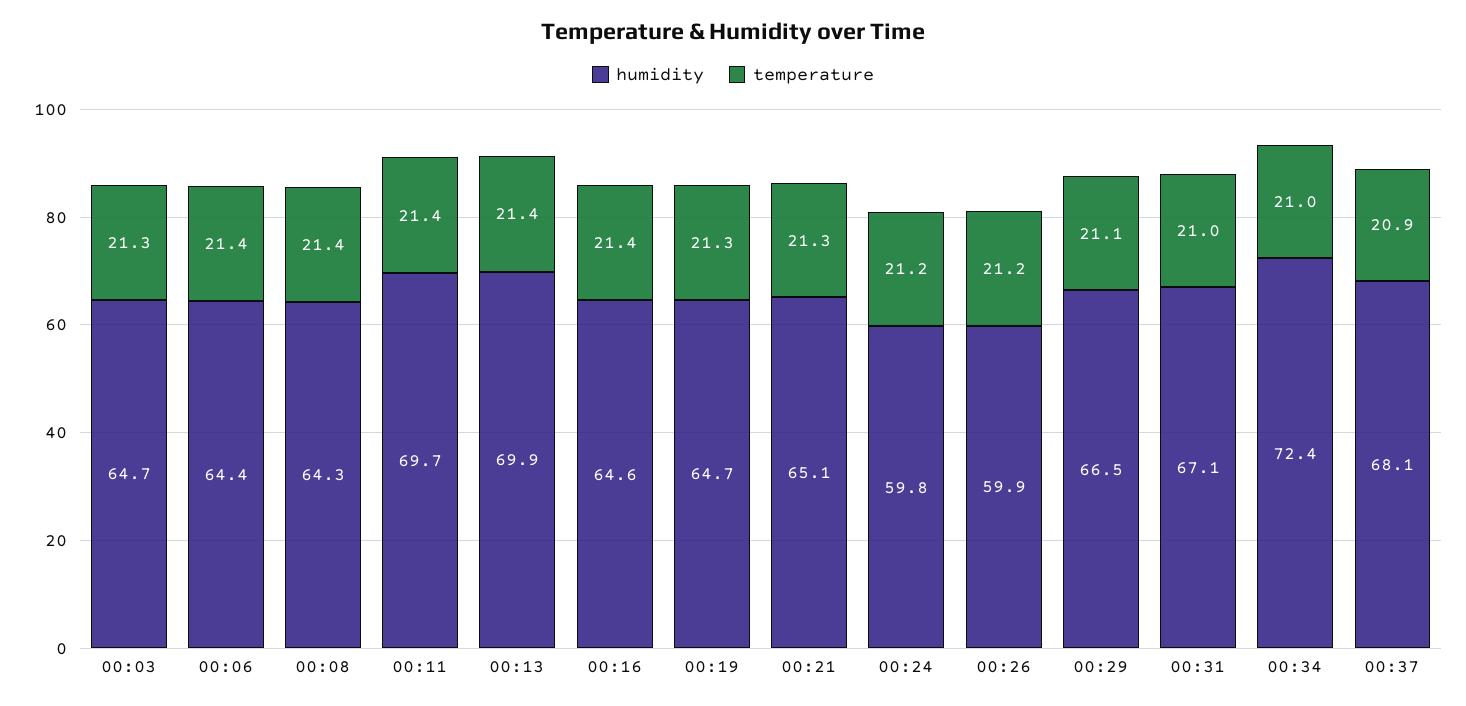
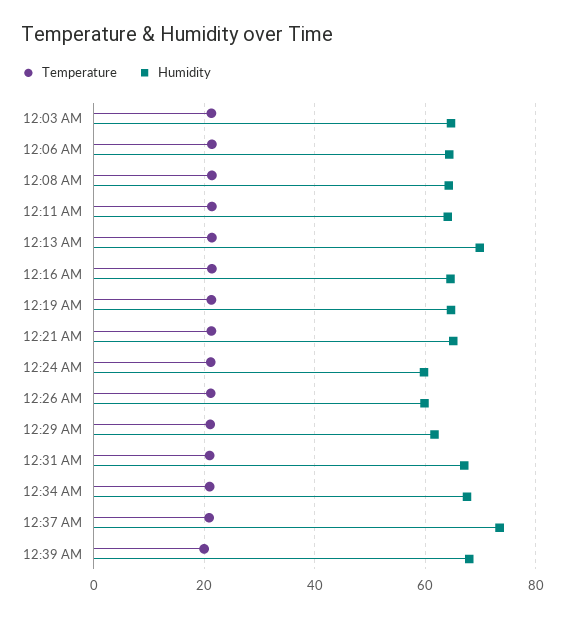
humidity, 00:11: 69.7 -> 64
humidity, 00:29: 66.5 -> 62
humidity, 00:34: 72.4 -> 68
humidity, 00:37: 68.1 -> 74
temperature, 12:39 AM: none -> 20
humidity, 12:39 AM: none -> 68

